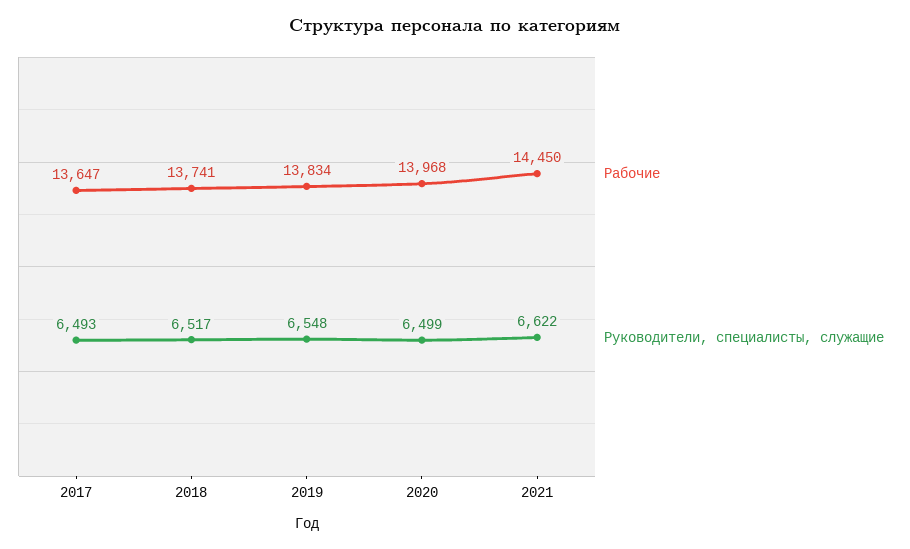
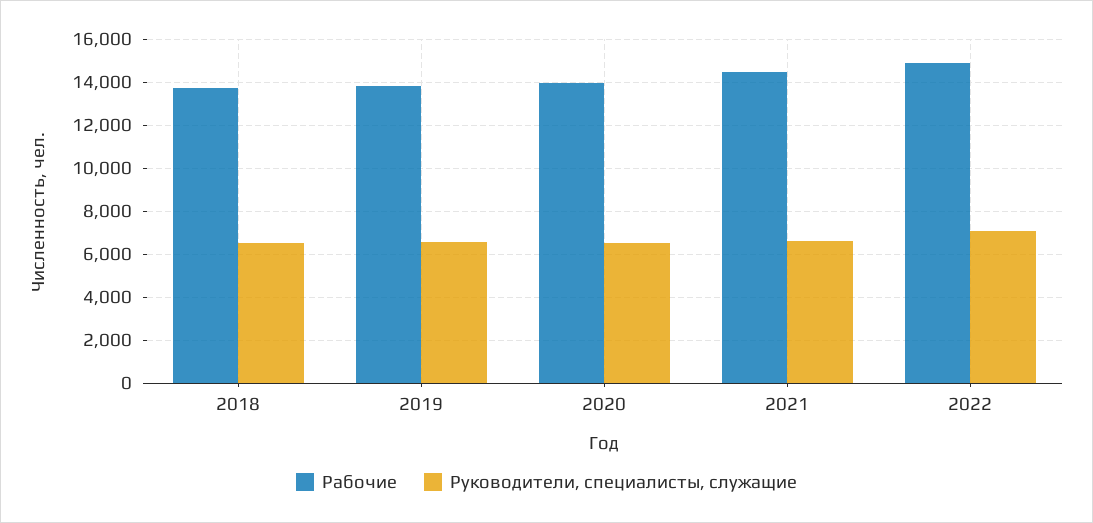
Рабочие, 2017: 13647 -> none
Руководители, специалисты, служащие, 2017: 6493 -> none
Рабочие, 2022: none -> 15000
Руководители, специалисты, служащие, 2022: none -> 7000

